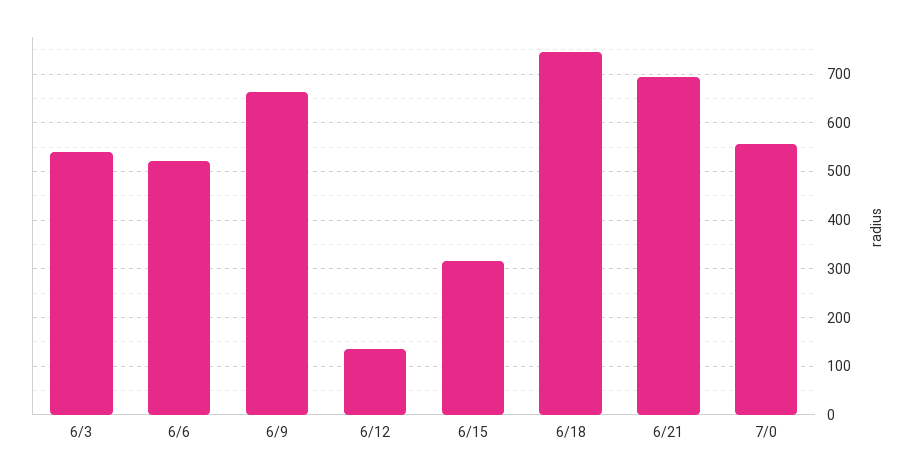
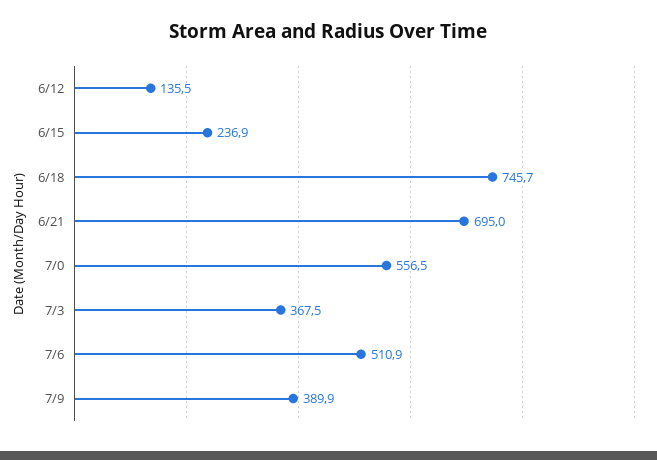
6/3: 540 -> none
6/6: 520 -> none
6/9: 660 -> none
6/15: 320 -> 236.9
7/3: none -> 367.5
7/6: none -> 510.9
7/9: none -> 389.9

